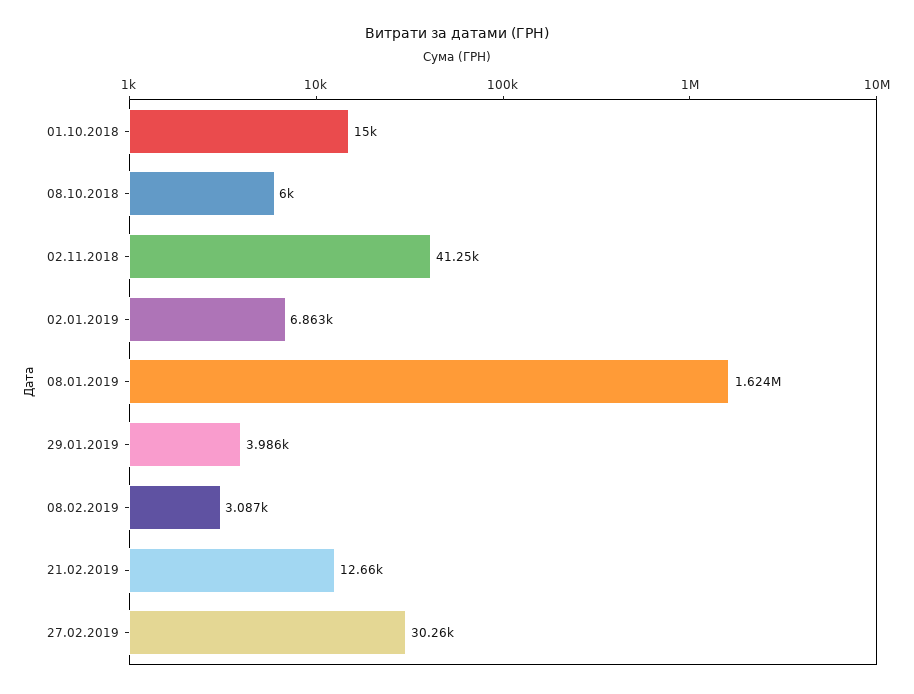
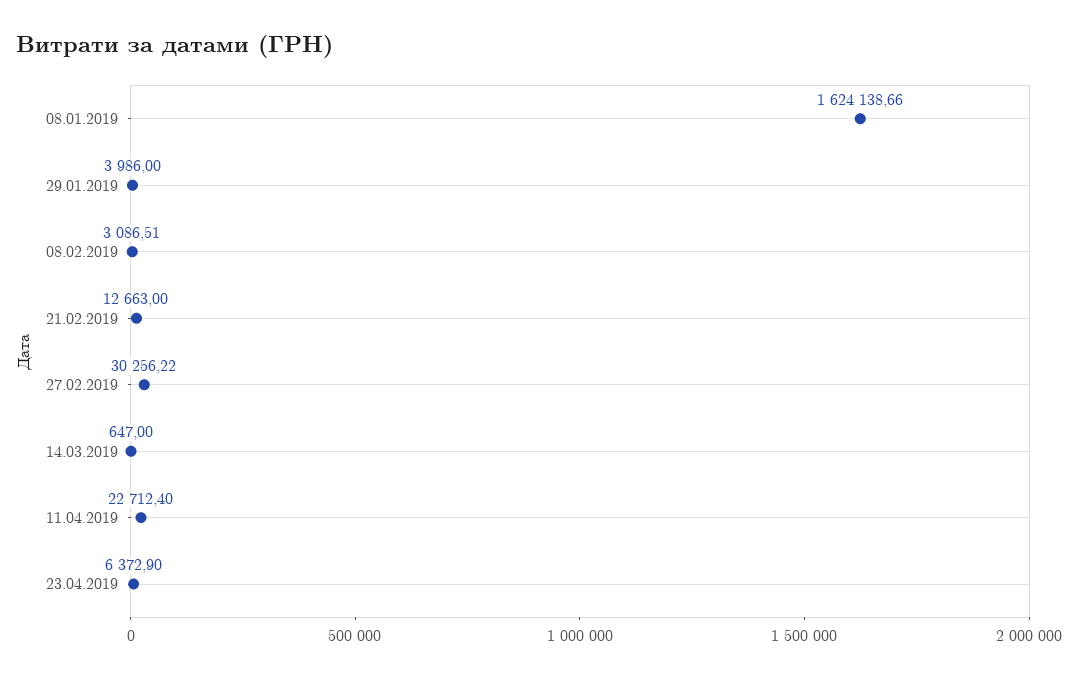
01.10.2018: 15000 -> none
08.10.2018: 6000 -> none
02.11.2018: 41250 -> none
02.01.2019: 6863 -> none
14.03.2019: none -> 647
11.04.2019: none -> 22712.4
23.04.2019: none -> 6372.9

